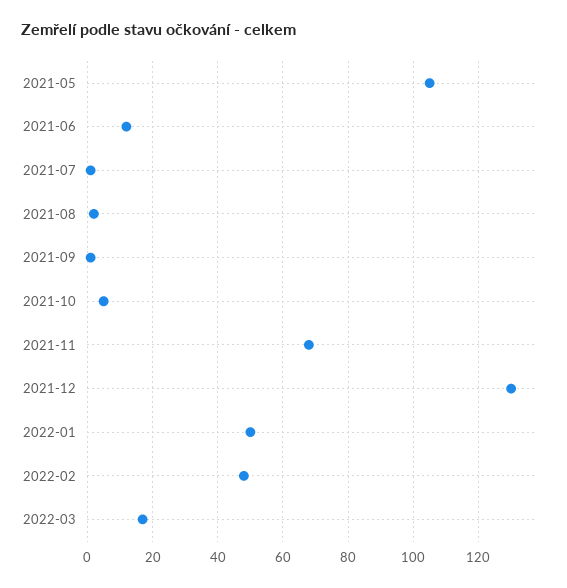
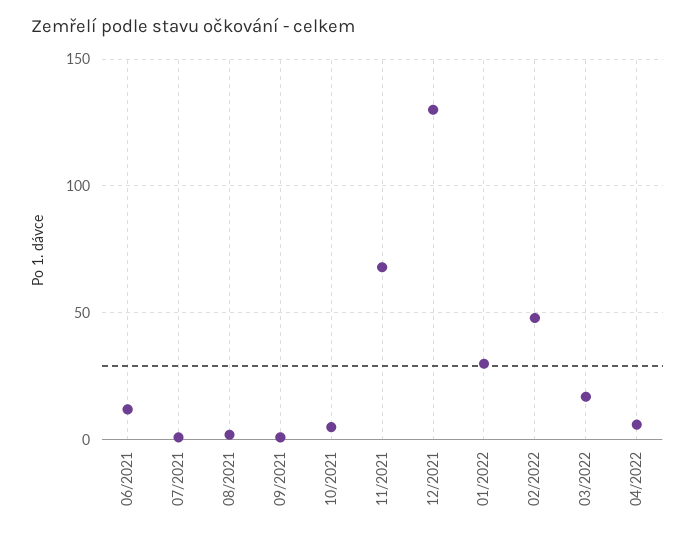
2021-05: 105 -> none
2022-01: 50 -> 30
04/2022: none -> 5

